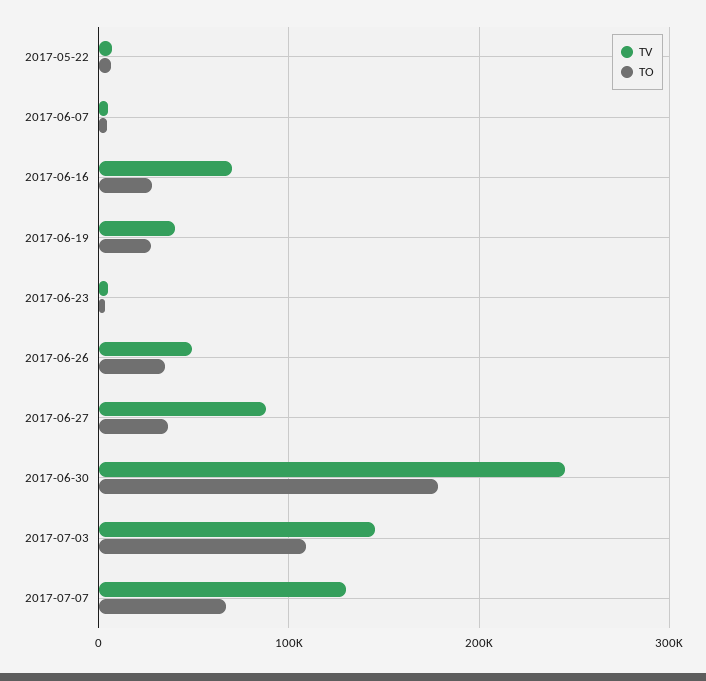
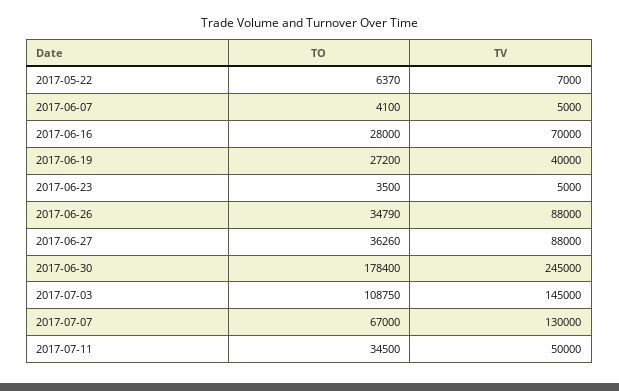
TV, 2017-06-26: 50000 -> 88000
TO, 2017-07-11: none -> 34500
TV, 2017-07-11: none -> 50000

